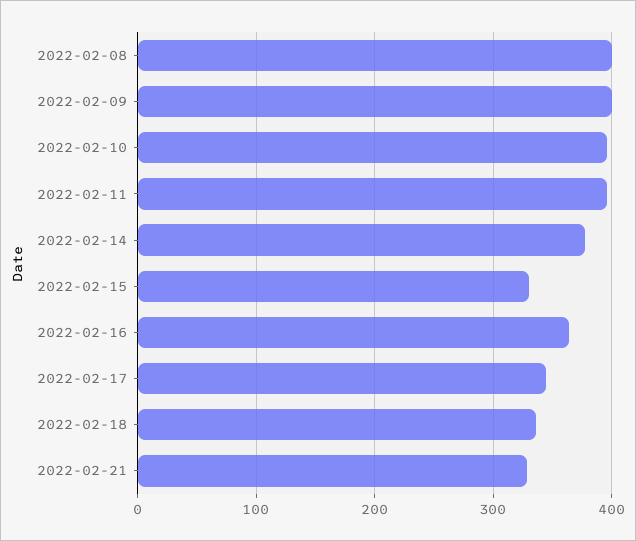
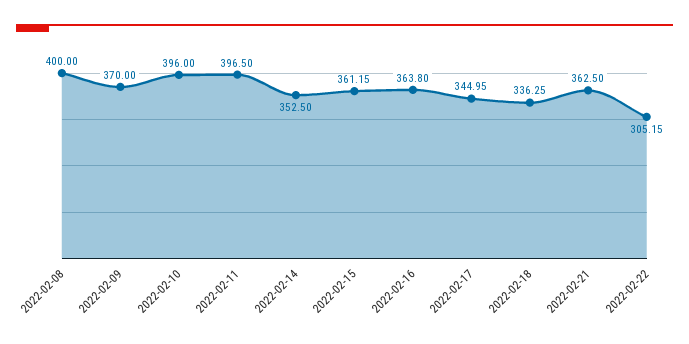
2022-02-09: 400 -> 370
2022-02-14: 380 -> 352.5
2022-02-15: 330 -> 361.15
2022-02-21: 330 -> 362.5
2022-02-22: none -> 305.15

